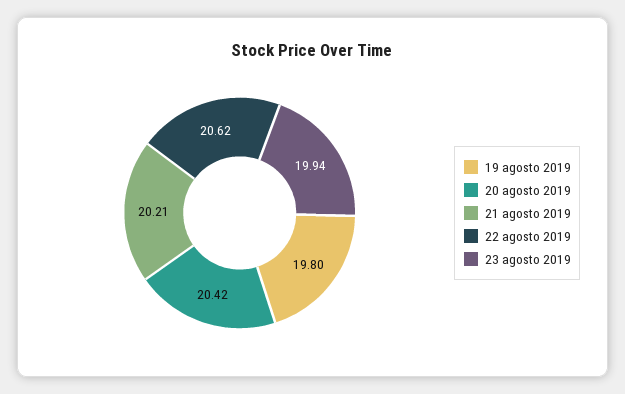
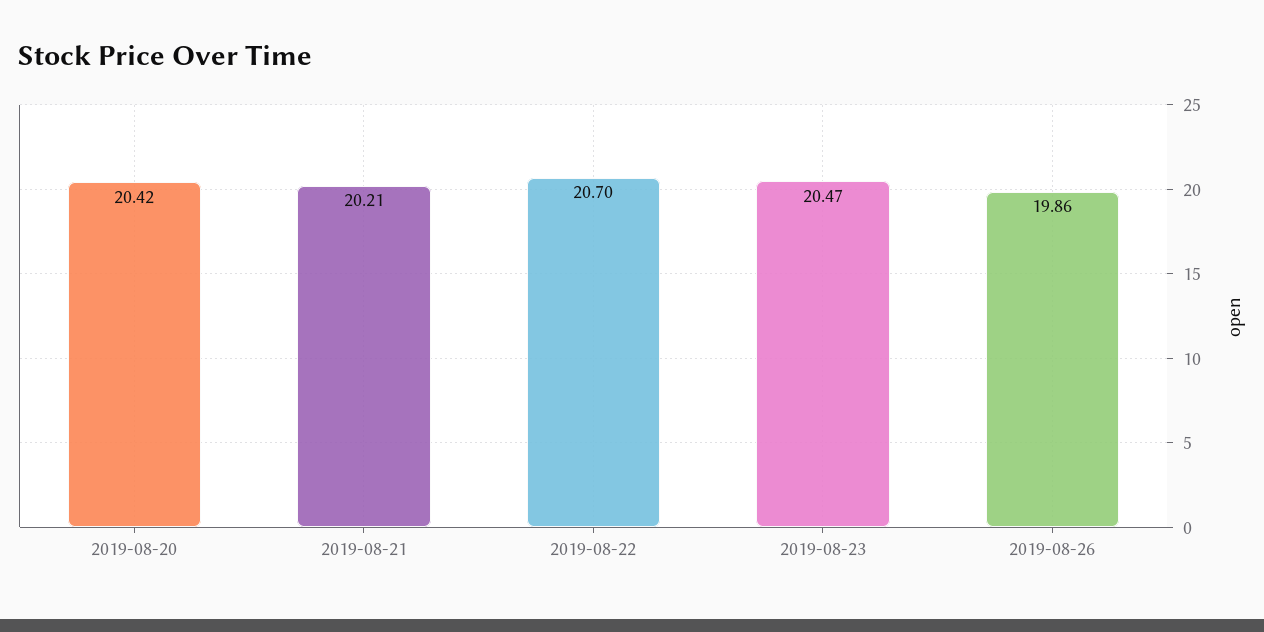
19 agosto 2019: 19.8 -> none
22 agosto 2019: 20.62 -> 20.7
23 agosto 2019: 19.94 -> 20.47
2019-08-26: none -> 19.86

